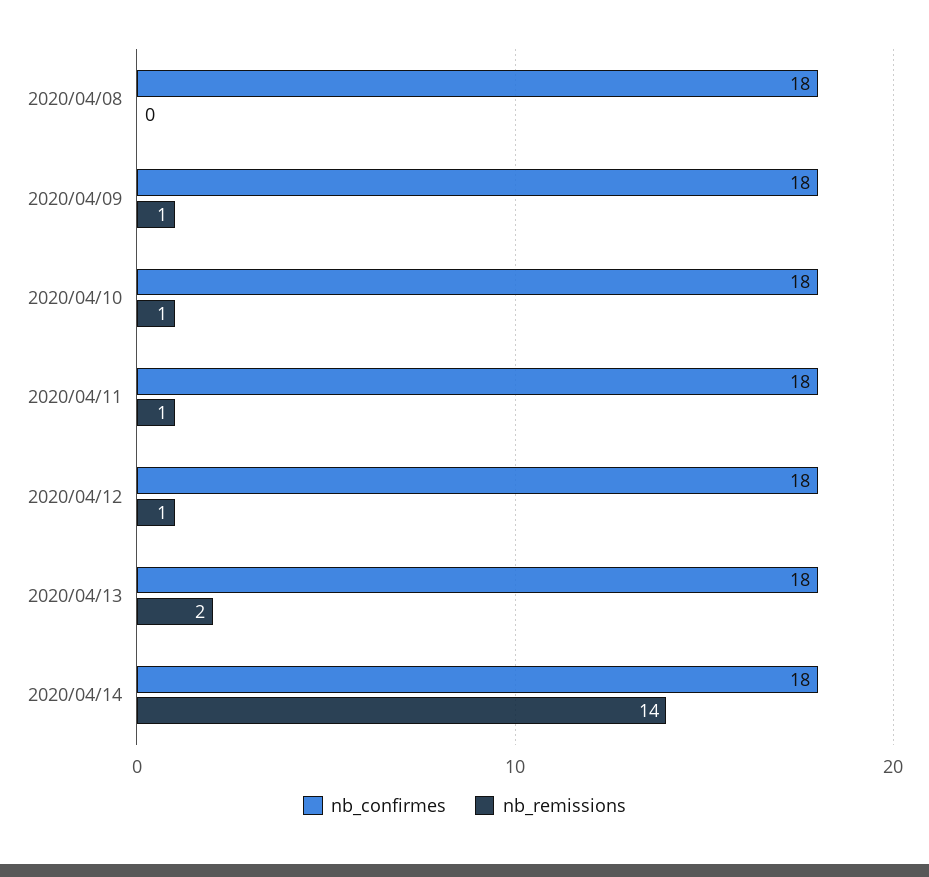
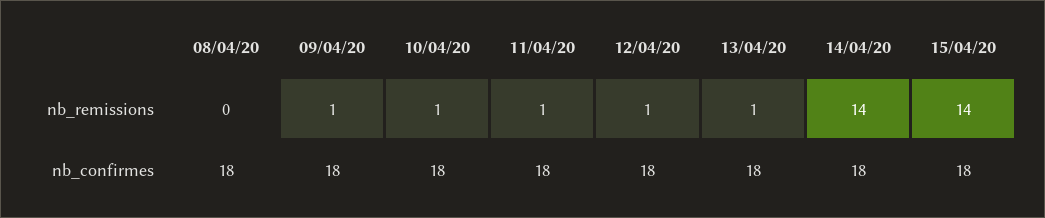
nb_remissions, 2020/04/13: 2 -> 1
nb_remissions, 15/04/20: none -> 14
nb_confirmes, 15/04/20: none -> 18

